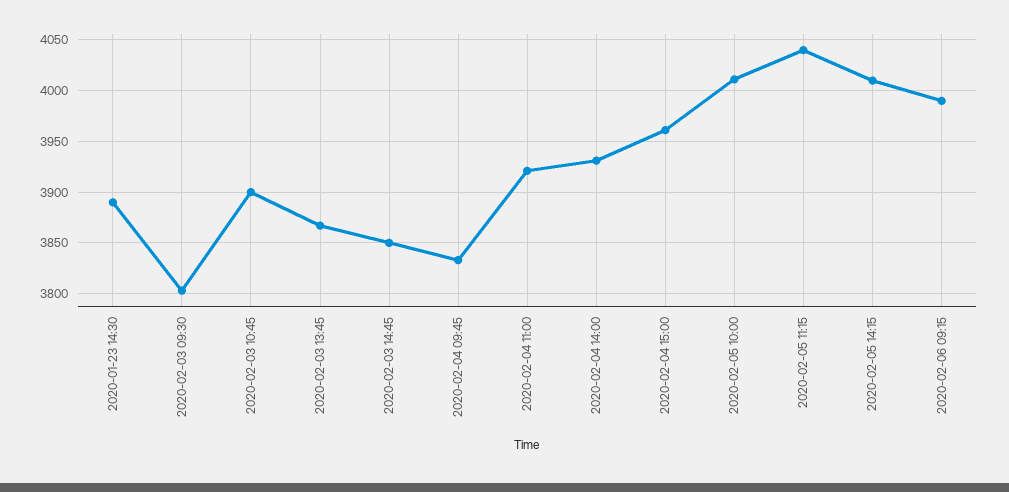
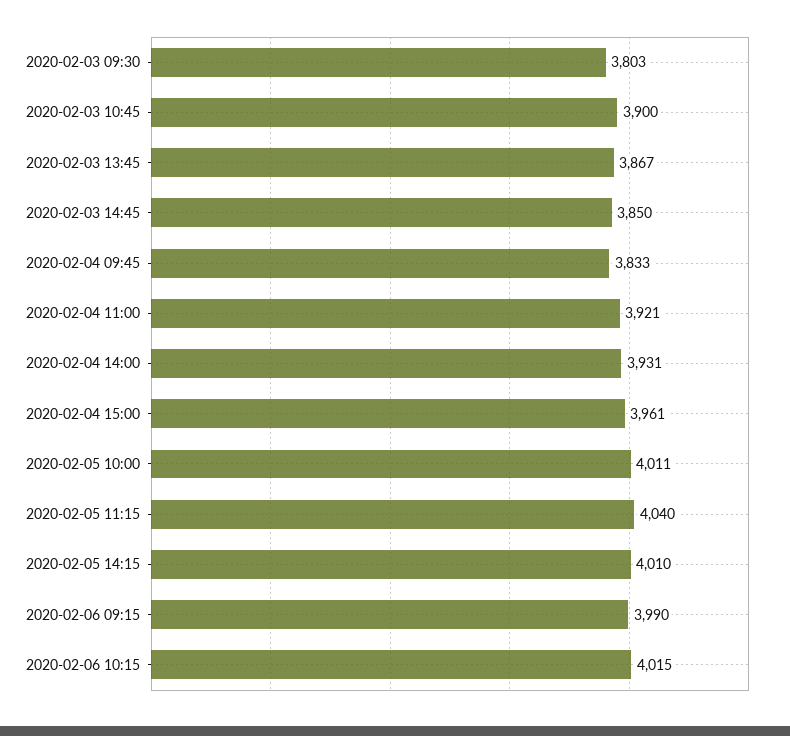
2020-01-23 14:30: 3890 -> none
2020-02-06 10:15: none -> 4015

